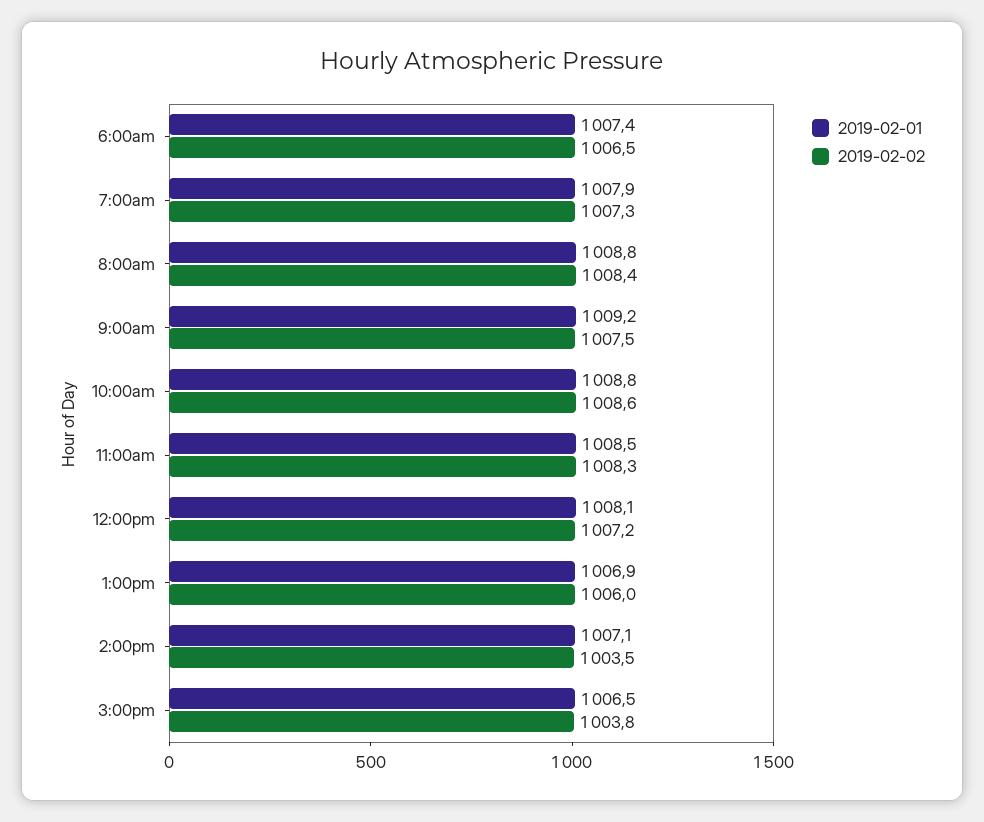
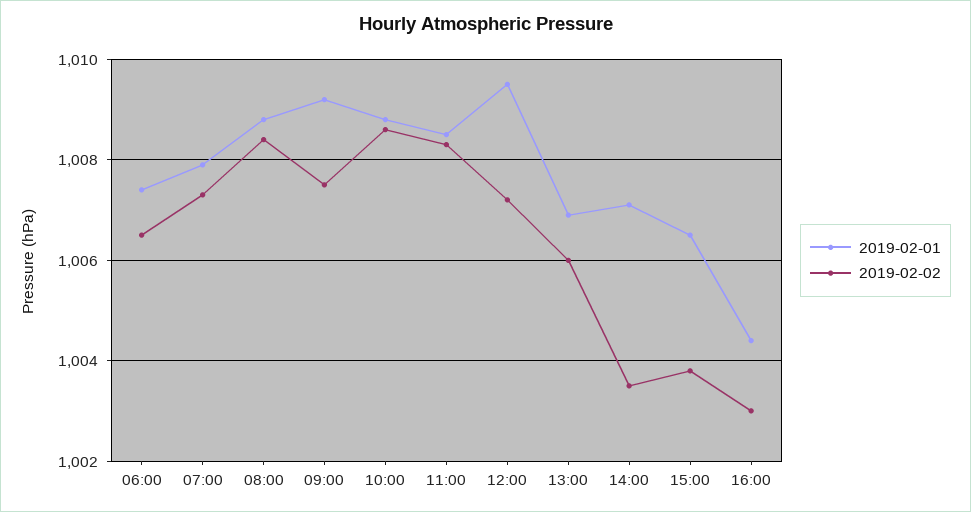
2019-02-01, 12:00pm: 1008.1 -> 1009.5
2019-02-01, 16:00: none -> 1004.5
2019-02-02, 16:00: none -> 1003

